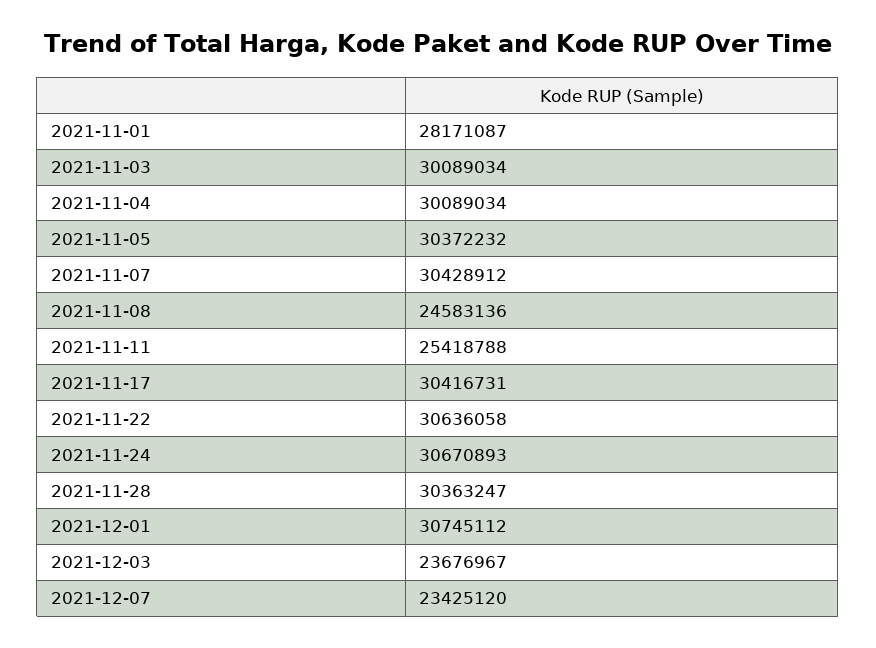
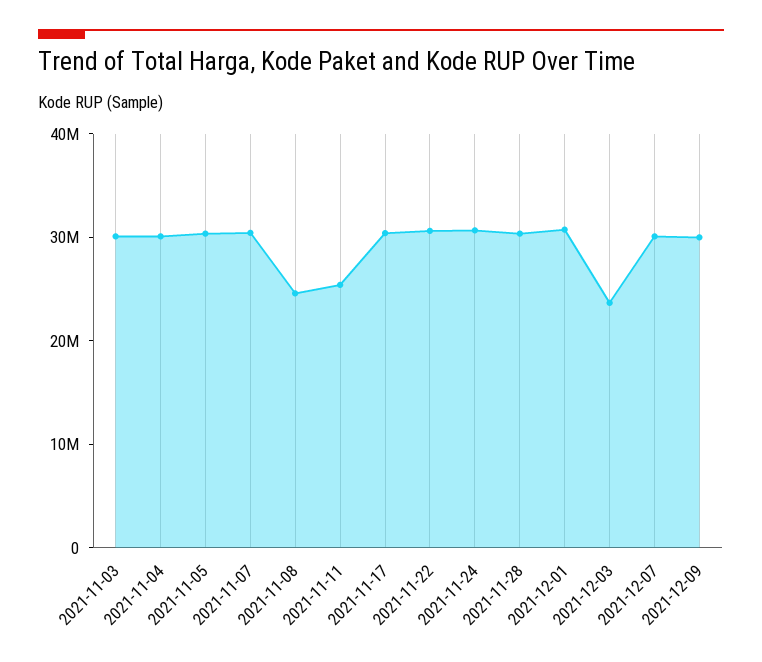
2021-11-01: 28171087 -> none
2021-12-07: 23425120 -> 30000000
2021-12-09: none -> 30000000

